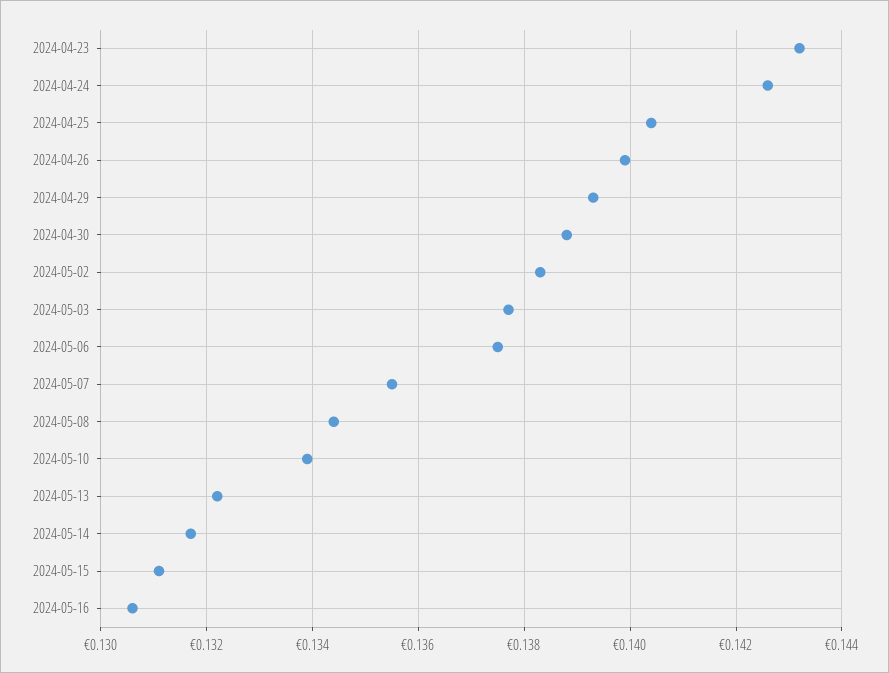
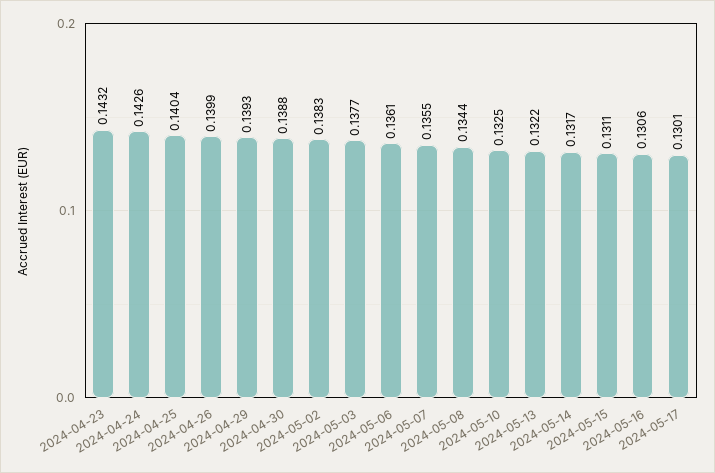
2024-05-06: 0.1375 -> 0.1361
2024-05-10: 0.134 -> 0.1325
2024-05-17: none -> 0.1301

